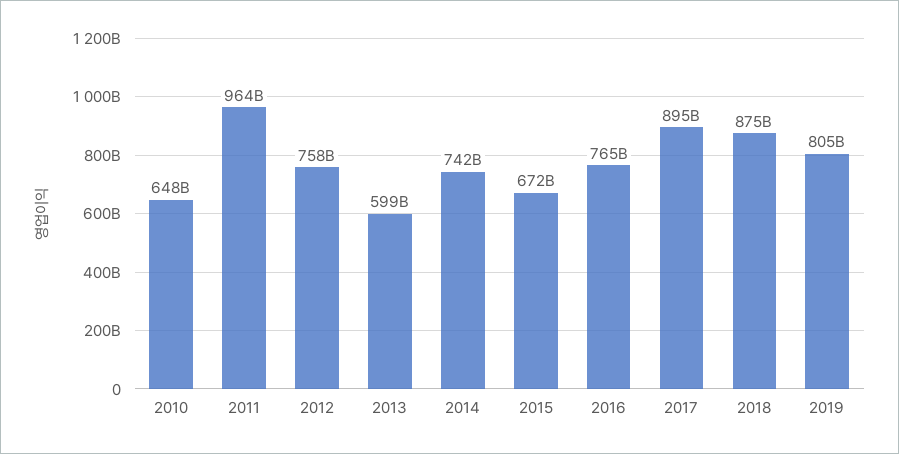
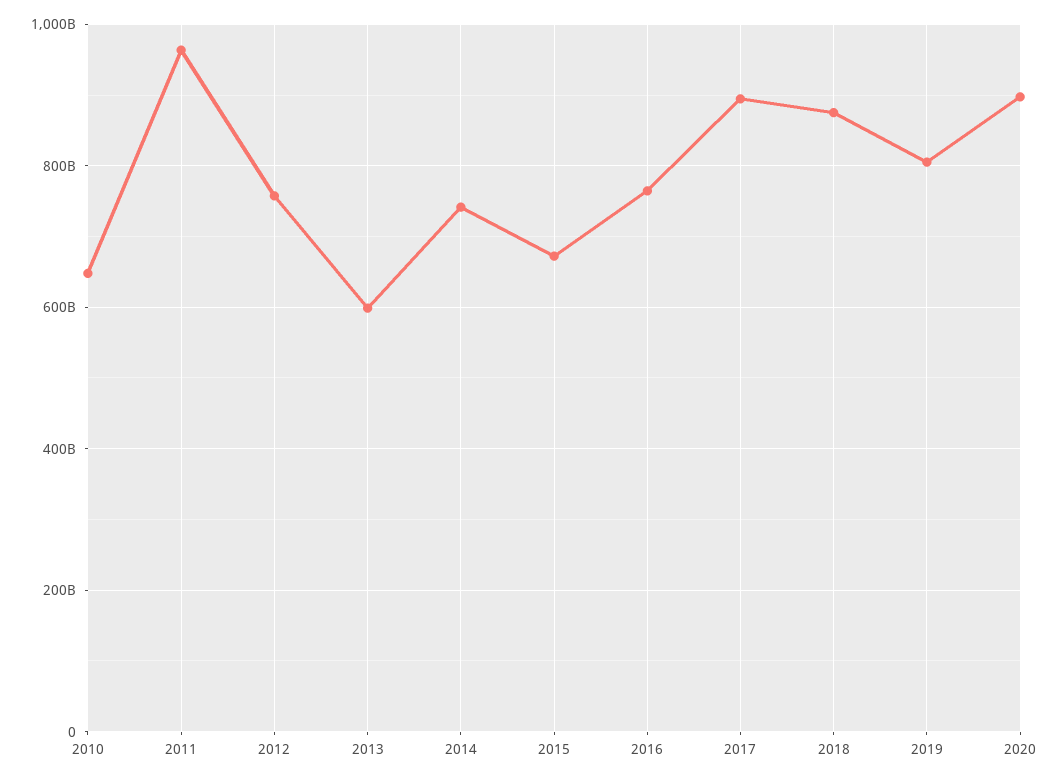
2020: none -> 900000000000

